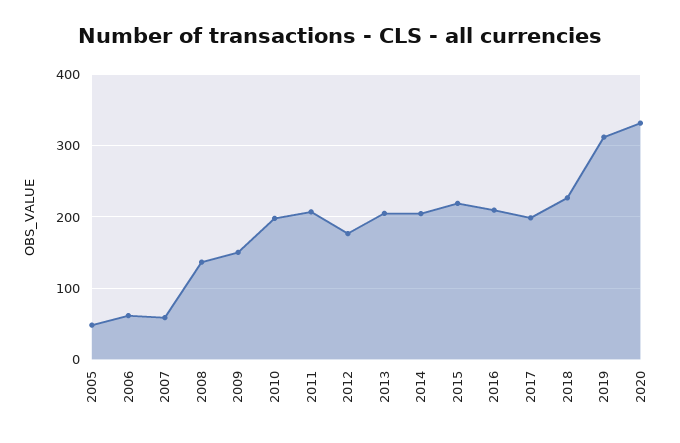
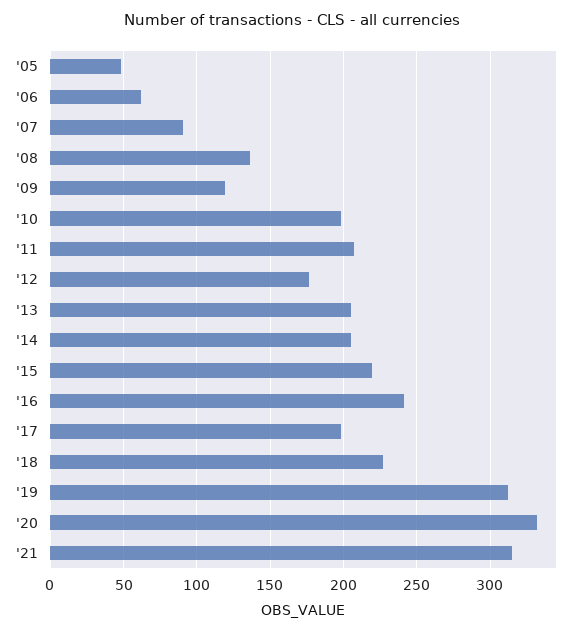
2007: 60 -> 90
2009: 150 -> 120
2016: 210 -> 240
'21: none -> 315

